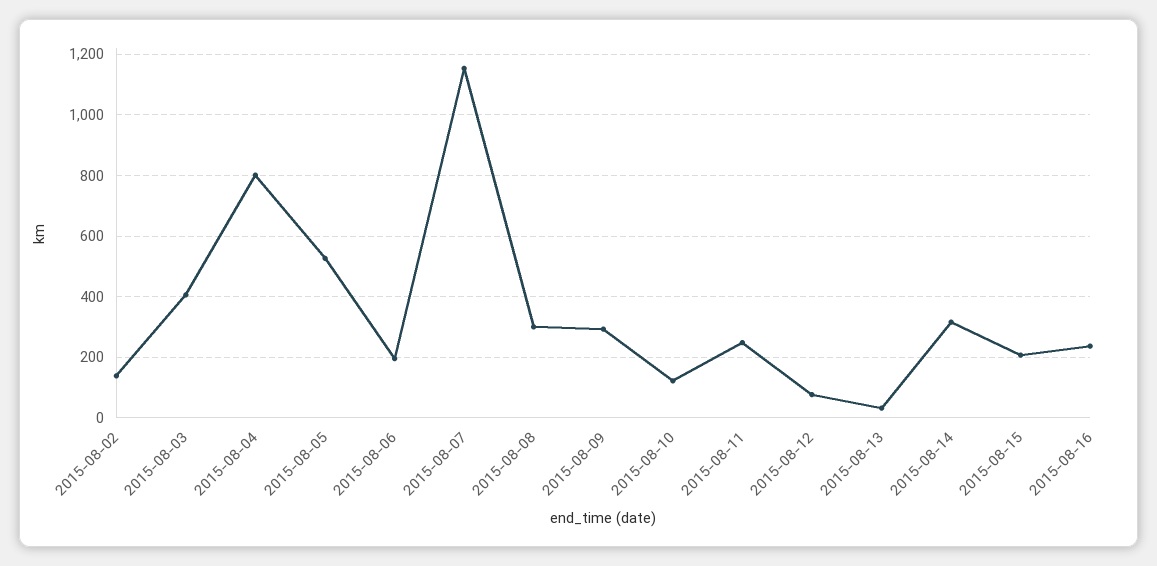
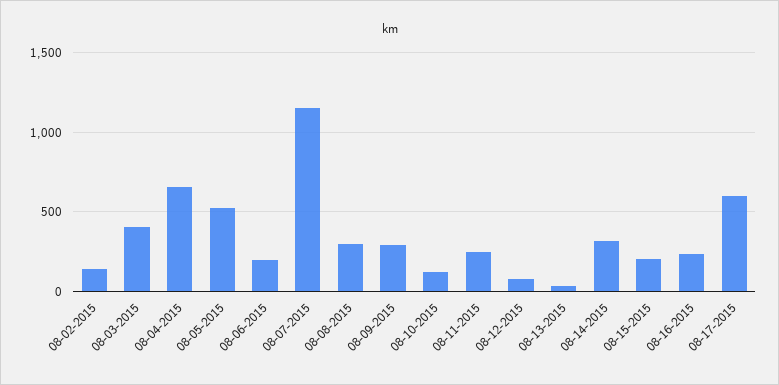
2015-08-04: 800 -> 650
08-17-2015: none -> 600

